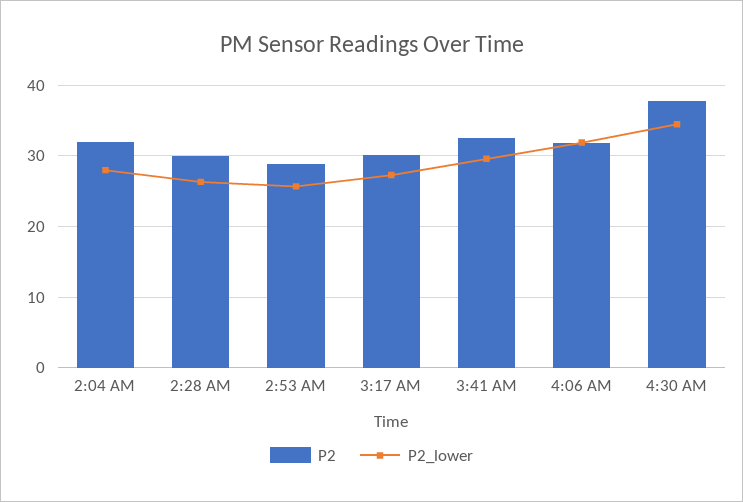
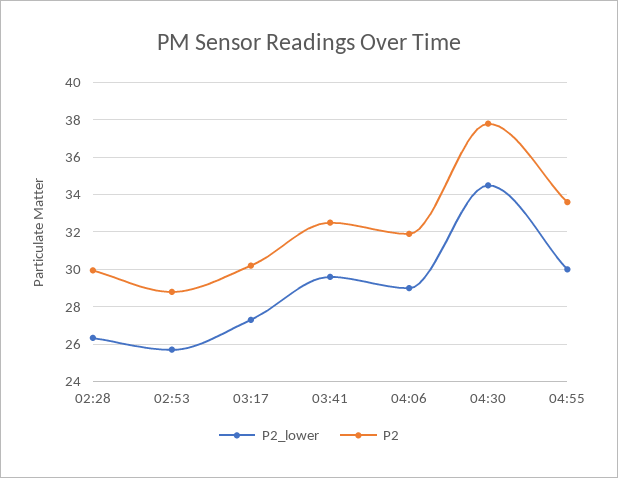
P2, 2:04 AM: 32 -> none
P2_lower, 2:04 AM: 28 -> none
P2_lower, 4:06 AM: 32 -> 29
P2_lower, 04:55: none -> 30
P2, 04:55: none -> 33.5

